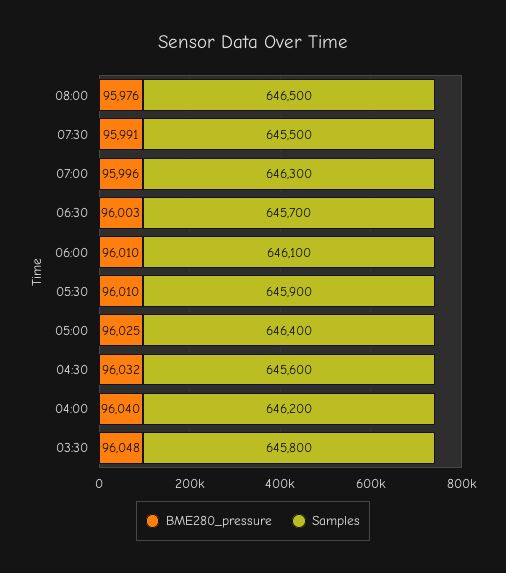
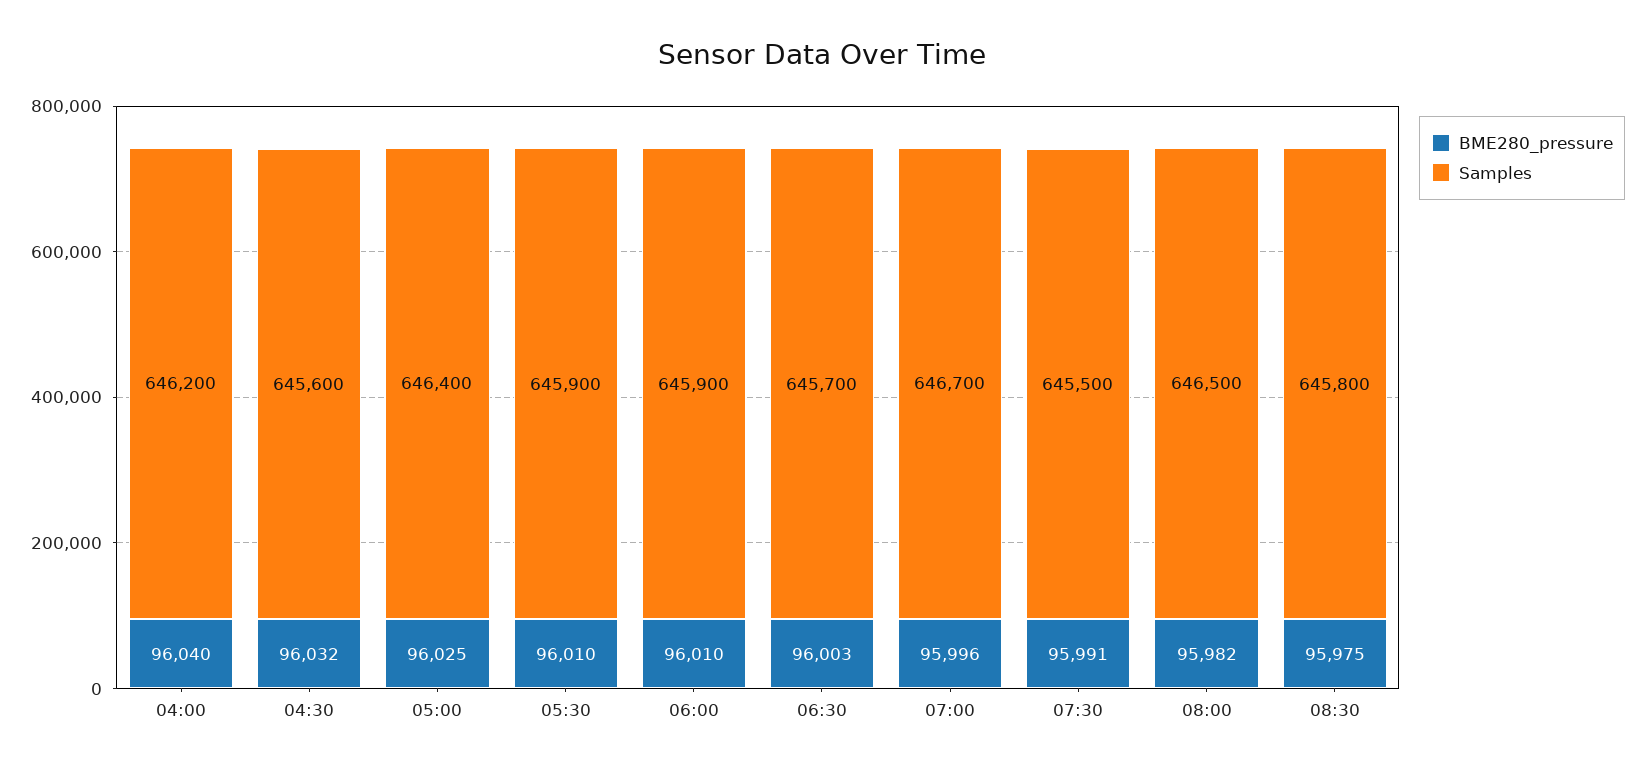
BME280_pressure, 08:00: 95976 -> 95982
Samples, 07:00: 646300 -> 646700
Samples, 06:00: 646100 -> 645900
BME280_pressure, 03:30: 96048 -> none
Samples, 03:30: 645800 -> none
BME280_pressure, 08:30: none -> 95975
Samples, 08:30: none -> 645800

